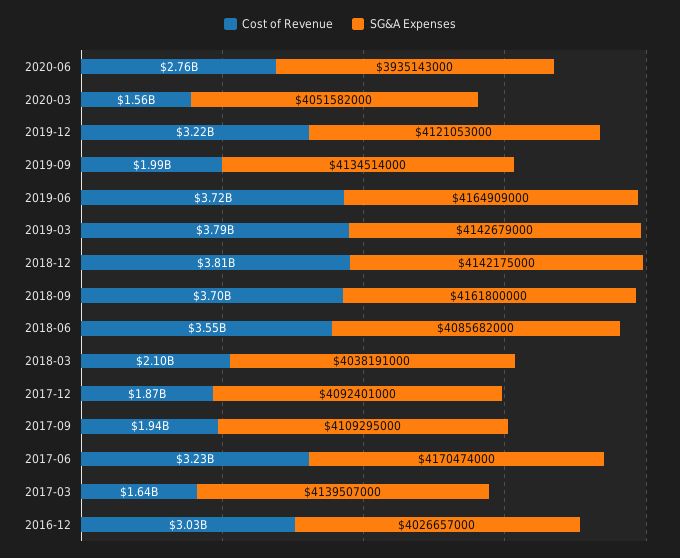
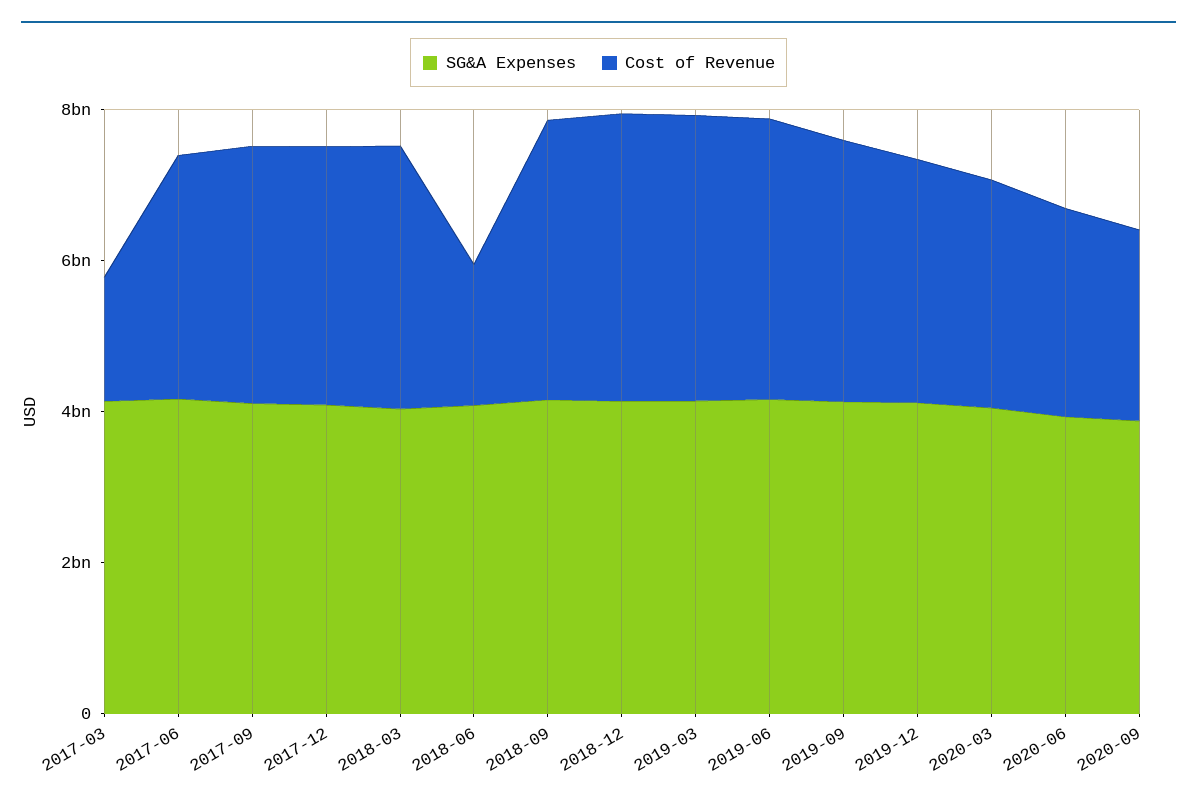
Cost of Revenue, 2020-03: 1560000000 -> 3000000000
Cost of Revenue, 2019-09: 1990000000 -> 3500000000
Cost of Revenue, 2018-06: 3550000000 -> 2000000000
Cost of Revenue, 2018-03: 2100000000 -> 3500000000
Cost of Revenue, 2017-12: 1870000000 -> 3500000000
Cost of Revenue, 2017-09: 1940000000 -> 3500000000
Cost of Revenue, 2016-12: 3030000000 -> none
SG&A Expenses, 2016-12: 4026657000 -> none
SG&A Expenses, 2020-09: none -> 4000000000
Cost of Revenue, 2020-09: none -> 2500000000

